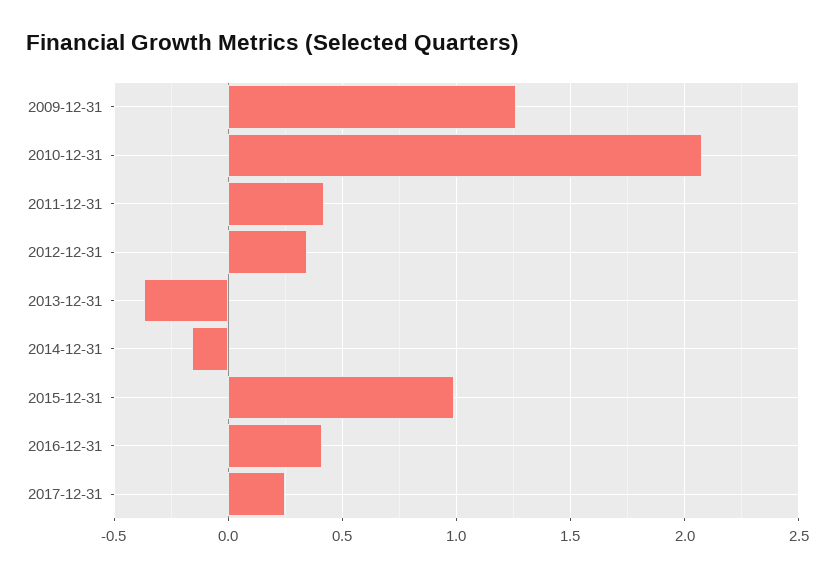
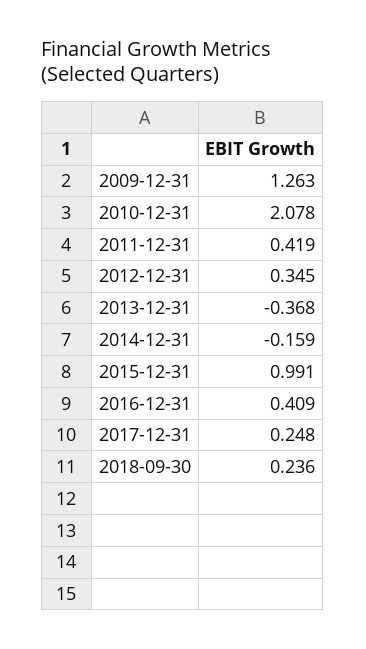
2018-09-30: none -> 0.236

